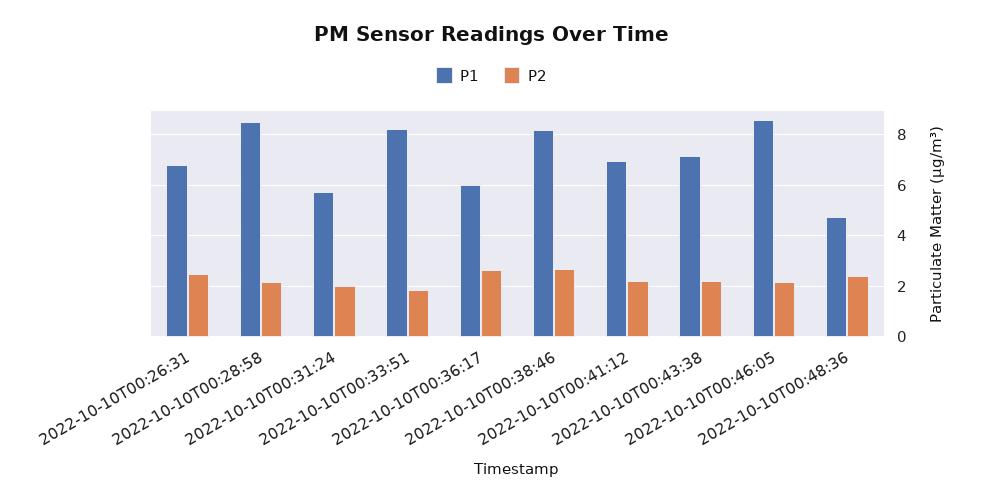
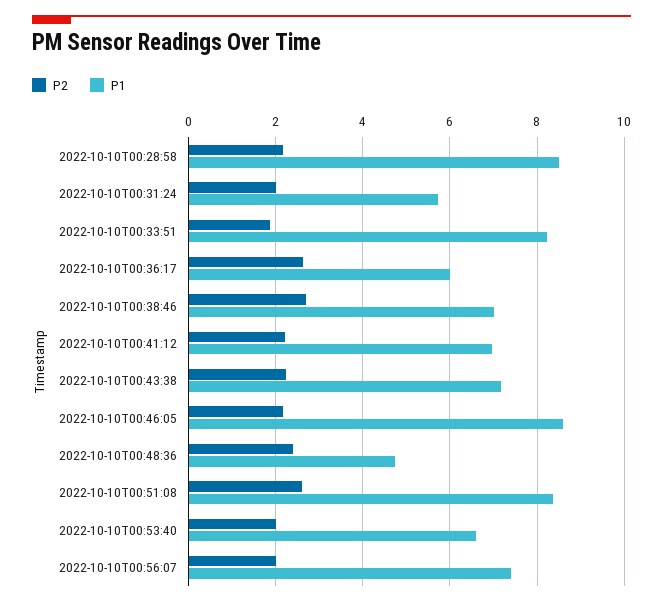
P1, 2022-10-10T00:26:31: 6.75 -> none
P2, 2022-10-10T00:26:31: 2.5 -> none
P1, 2022-10-10T00:38:46: 8.25 -> 7
P2, 2022-10-10T00:51:08: none -> 2.6
P1, 2022-10-10T00:51:08: none -> 8.4
P2, 2022-10-10T00:53:40: none -> 2
P1, 2022-10-10T00:53:40: none -> 6.6
P2, 2022-10-10T00:56:07: none -> 2
P1, 2022-10-10T00:56:07: none -> 7.4

